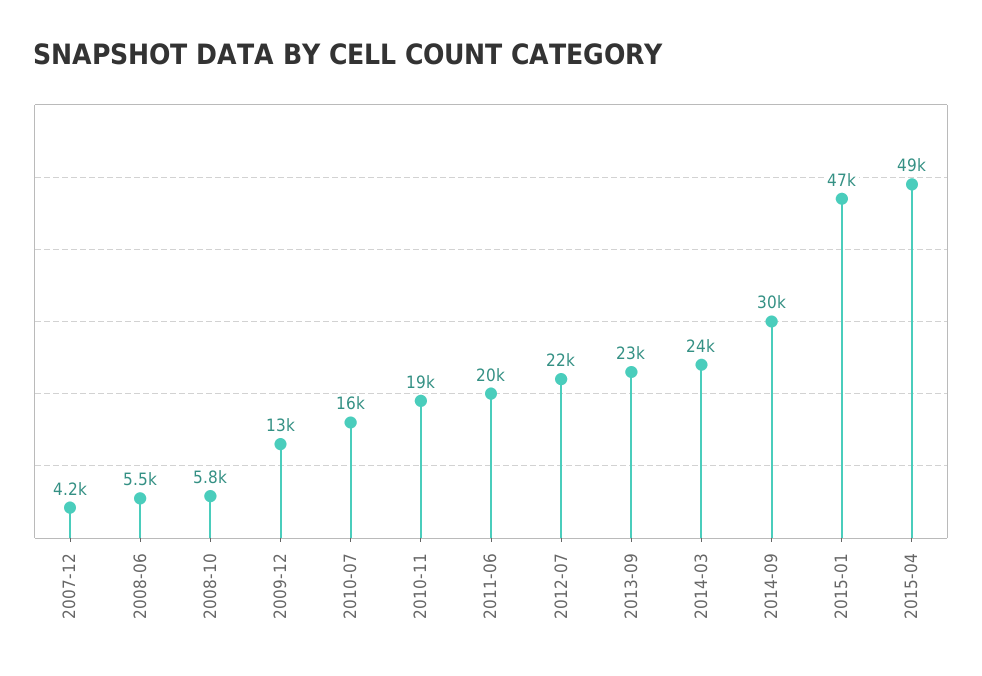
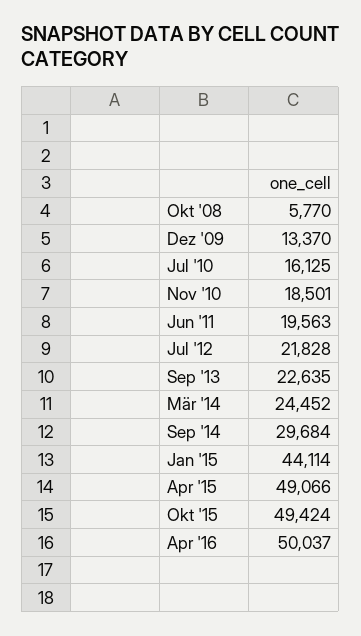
2007-12: 4200 -> none
2008-06: 5500 -> none
2015-01: 47000 -> 44114
Okt '15: none -> 49424
Apr '16: none -> 50037

